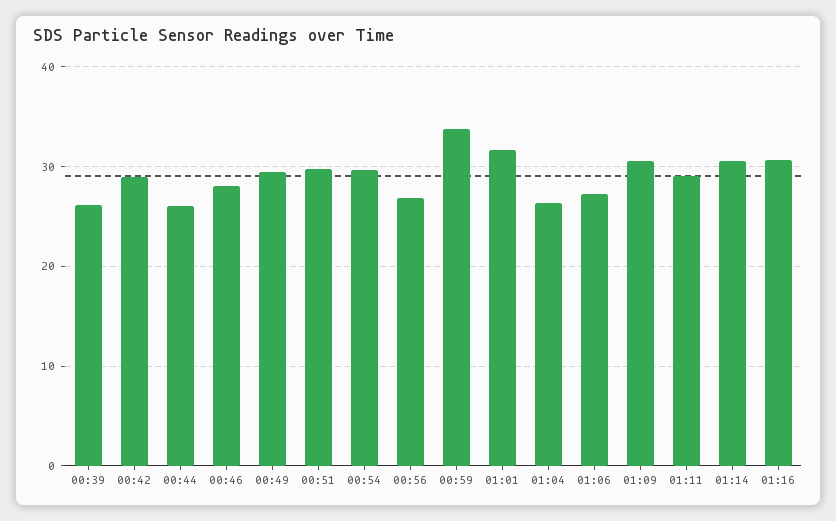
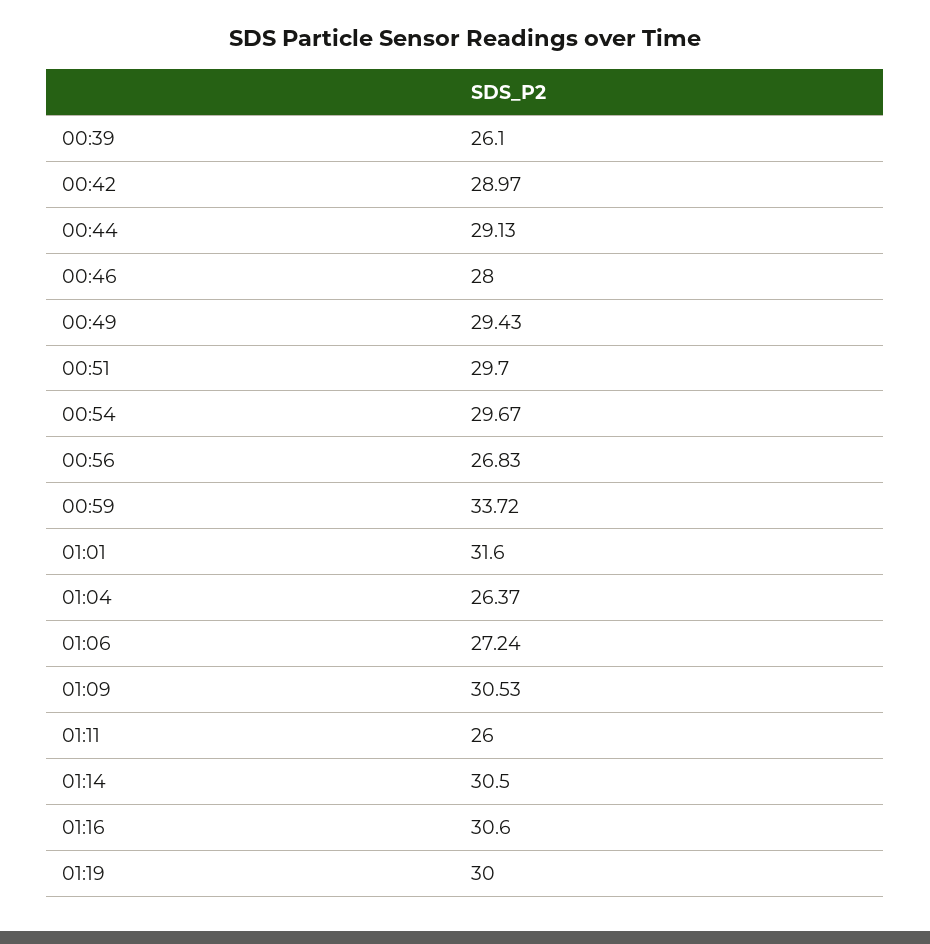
00:44: 26 -> 29.13
01:11: 29 -> 26
01:19: none -> 30

